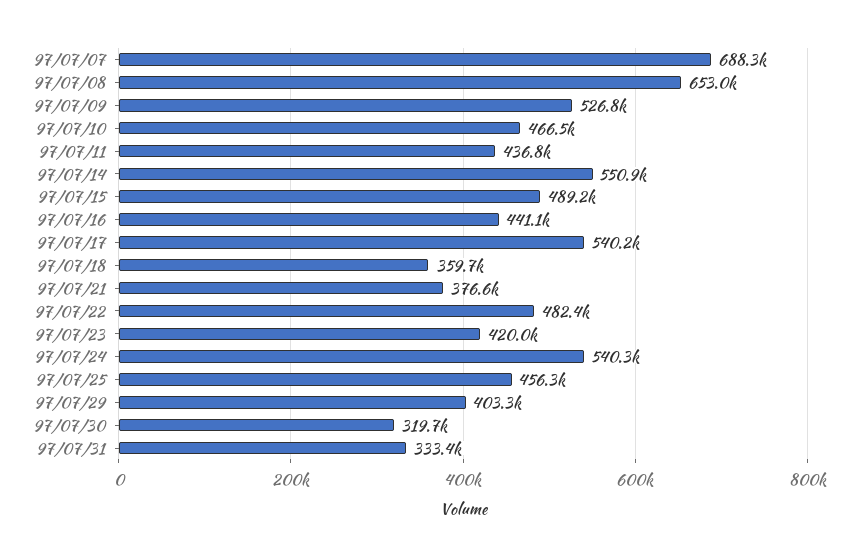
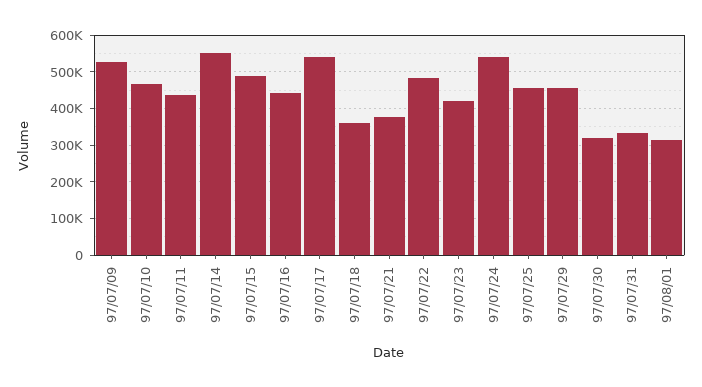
97/07/07: 688300 -> none
97/07/08: 653000 -> none
97/07/29: 403300 -> 460000
97/08/01: none -> 320000

